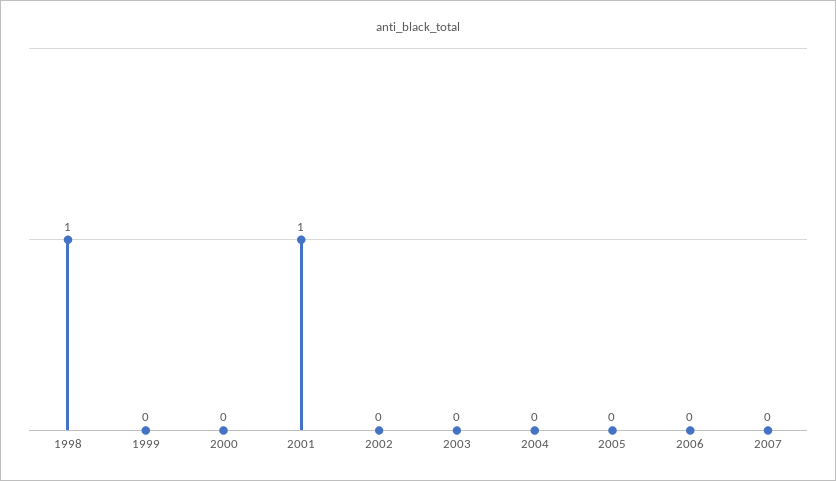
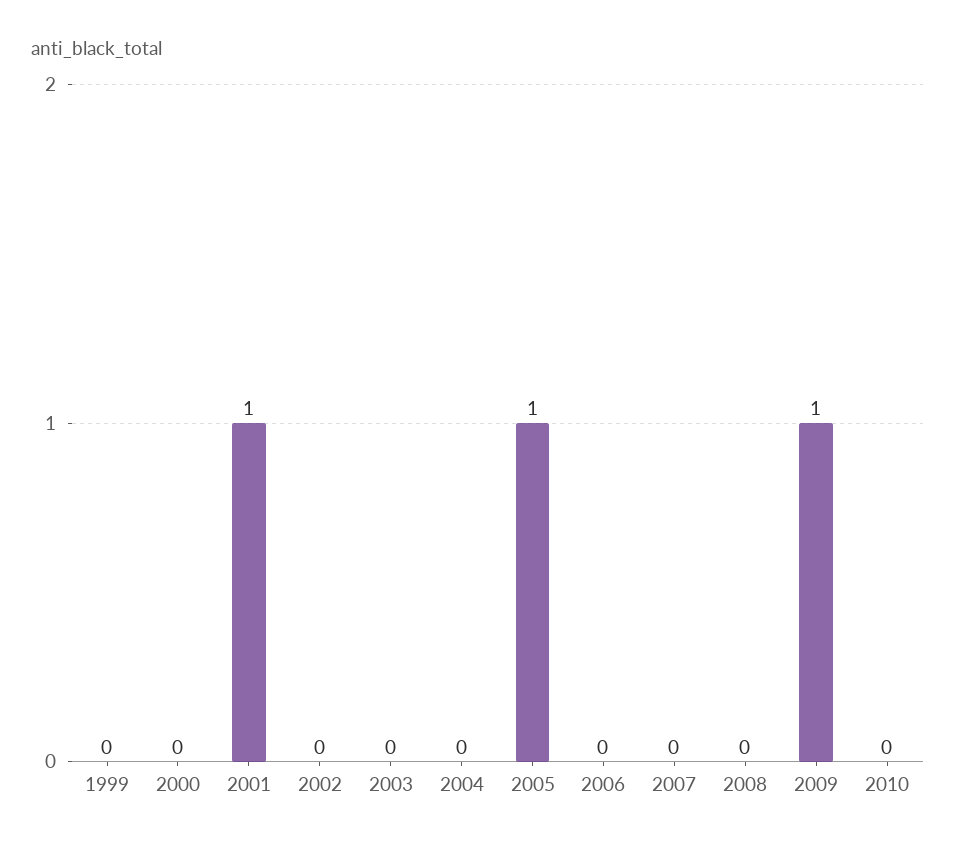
1998: 1 -> none
2005: 0 -> 1
2008: none -> 0
2009: none -> 1
2010: none -> 0

